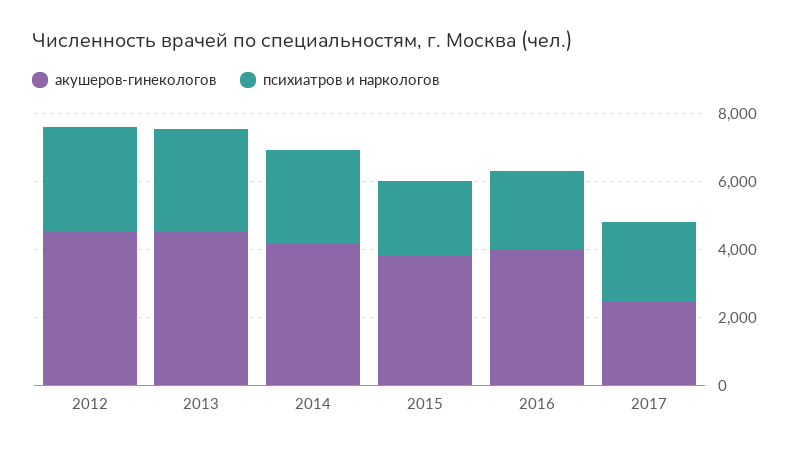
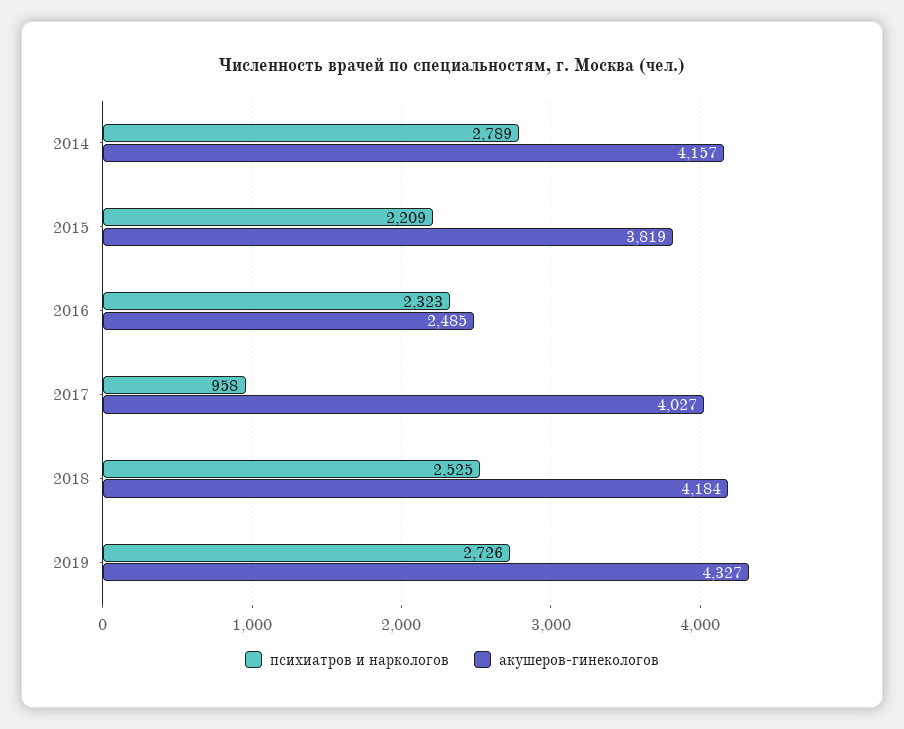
акушеров-гинекологов, 2012: 4500 -> none
психиатров и наркологов, 2012: 3000 -> none
акушеров-гинекологов, 2013: 4500 -> none
психиатров и наркологов, 2013: 3000 -> none
акушеров-гинекологов, 2016: 4000 -> 2485
акушеров-гинекологов, 2017: 2500 -> 4027
психиатров и наркологов, 2017: 2500 -> 958
психиатров и наркологов, 2018: none -> 2525
акушеров-гинекологов, 2018: none -> 4184
психиатров и наркологов, 2019: none -> 2726
акушеров-гинекологов, 2019: none -> 4327

